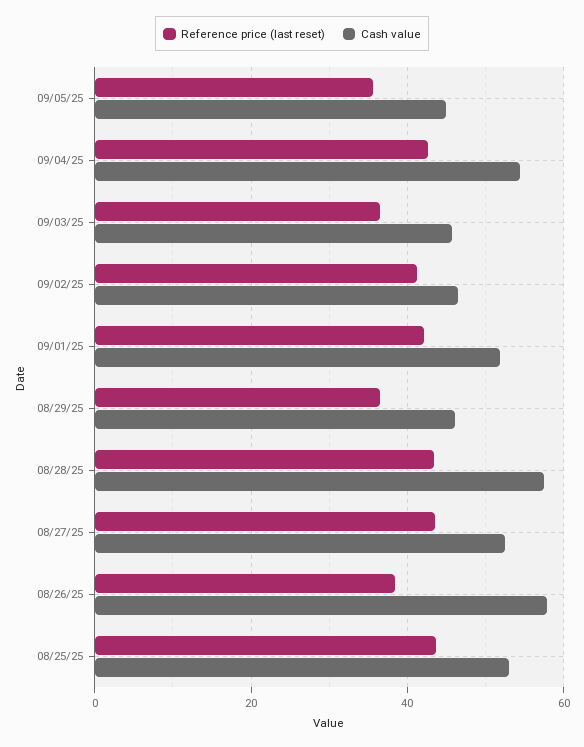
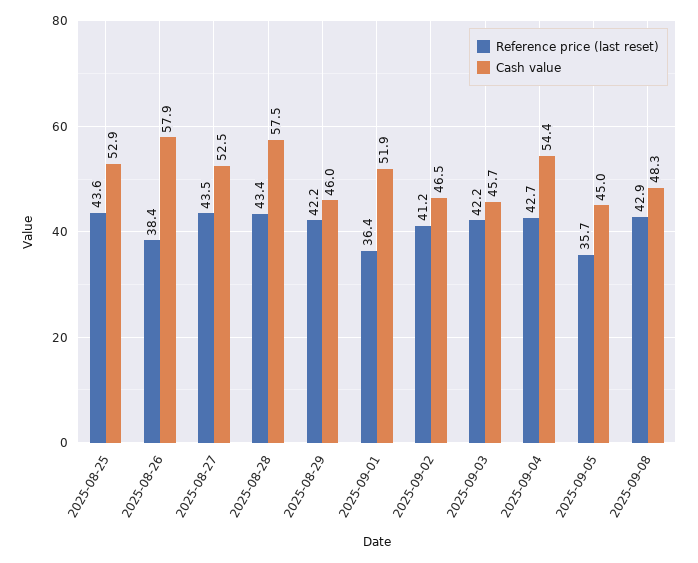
Reference price (last reset), 09/03/25: 36 -> 42.2
Reference price (last reset), 09/01/25: 42 -> 36.4
Reference price (last reset), 08/29/25: 36 -> 42.2
Reference price (last reset), 2025-09-08: none -> 42.9
Cash value, 2025-09-08: none -> 48.3

